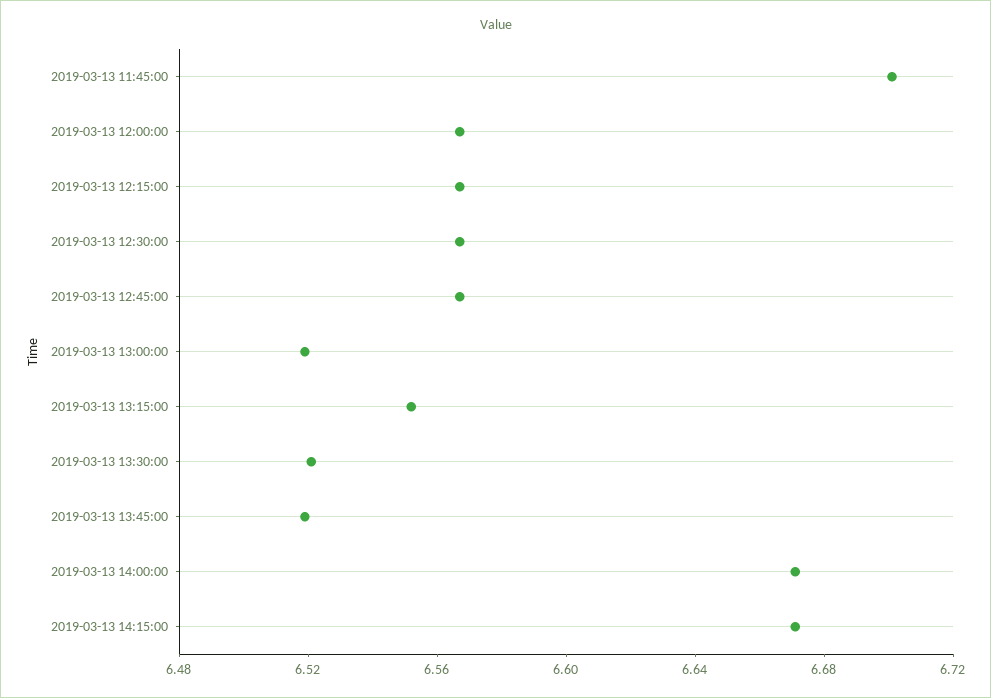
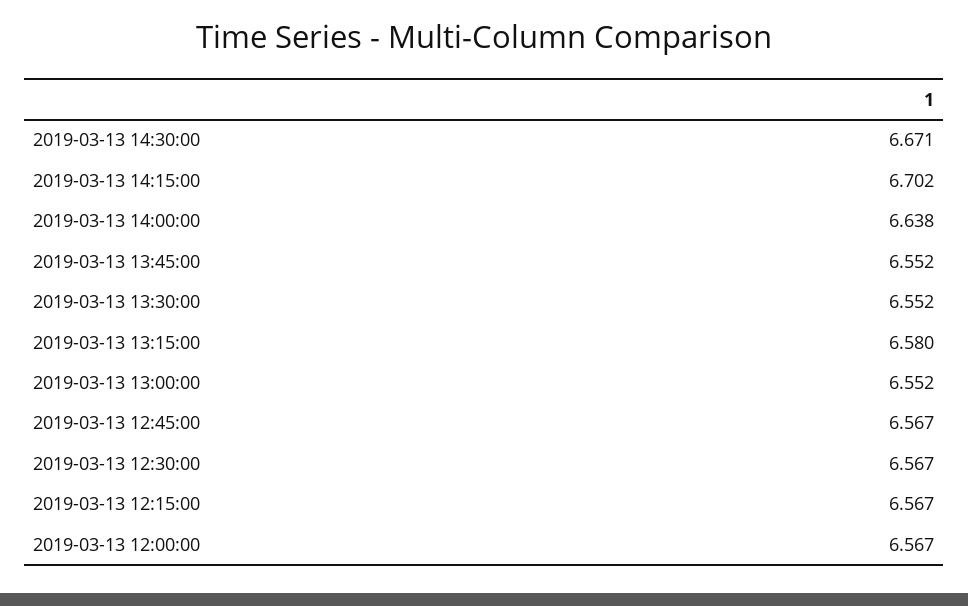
2019-03-13 11:45:00: 6.7 -> none
2019-03-13 13:00:00: 6.52 -> 6.552
2019-03-13 13:15:00: 6.55 -> 6.58
2019-03-13 13:30:00: 6.52 -> 6.552
2019-03-13 13:45:00: 6.52 -> 6.552
2019-03-13 14:00:00: 6.67 -> 6.638
2019-03-13 14:15:00: 6.67 -> 6.702
2019-03-13 14:30:00: none -> 6.671

